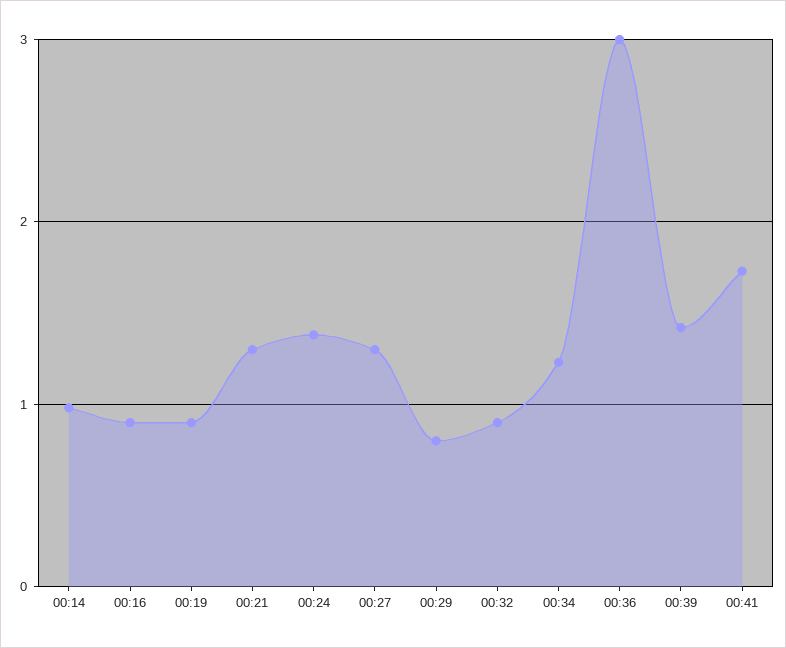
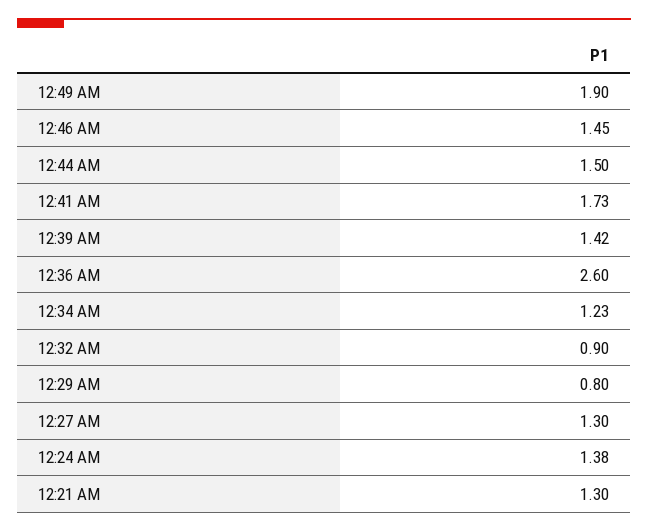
00:14: 1 -> none
00:16: 0.9 -> none
00:19: 0.9 -> none
00:36: 3 -> 2.6
12:49 AM: none -> 1.9
12:46 AM: none -> 1.45
12:44 AM: none -> 1.5

